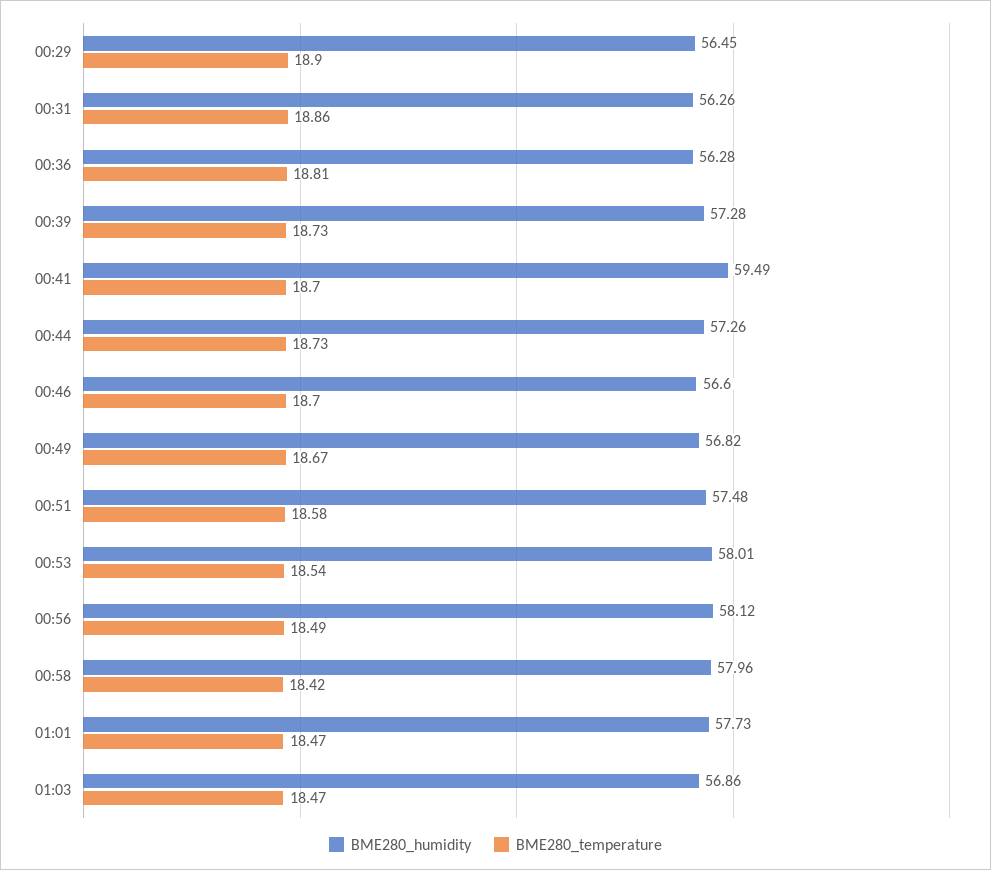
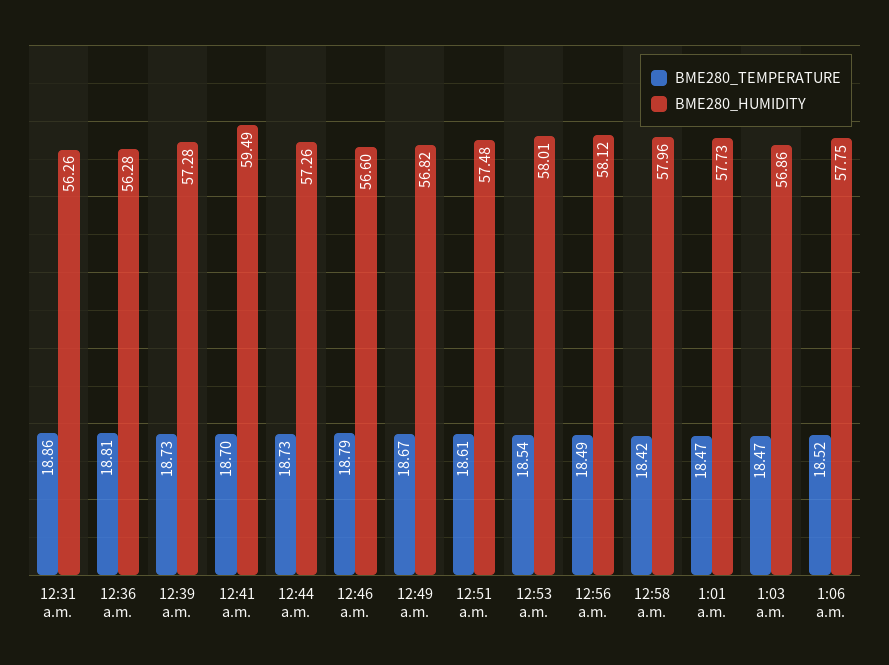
BME280_humidity, 00:29: 56.45 -> none
BME280_temperature, 00:29: 18.9 -> none
BME280_temperature, 00:46: 18.7 -> 18.79
BME280_temperature, 00:51: 18.58 -> 18.61
BME280_temperature, 1:06 a.m.: none -> 18.52
BME280_humidity, 1:06 a.m.: none -> 57.75

